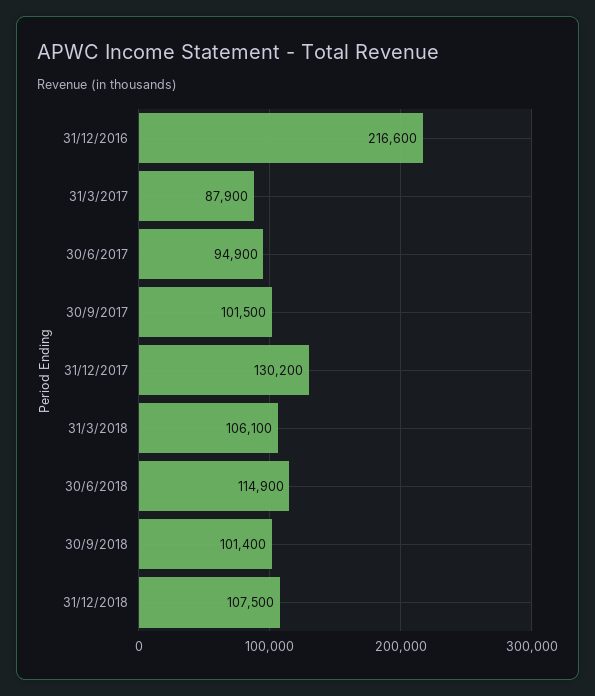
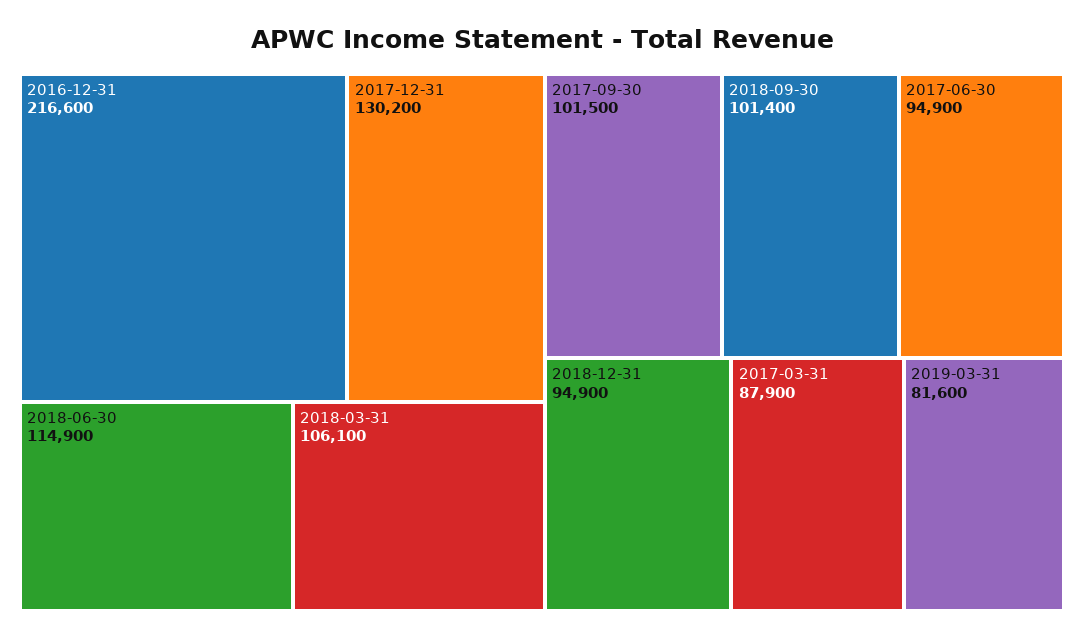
31/12/2018: 107500 -> 94900
2019-03-31: none -> 81600

